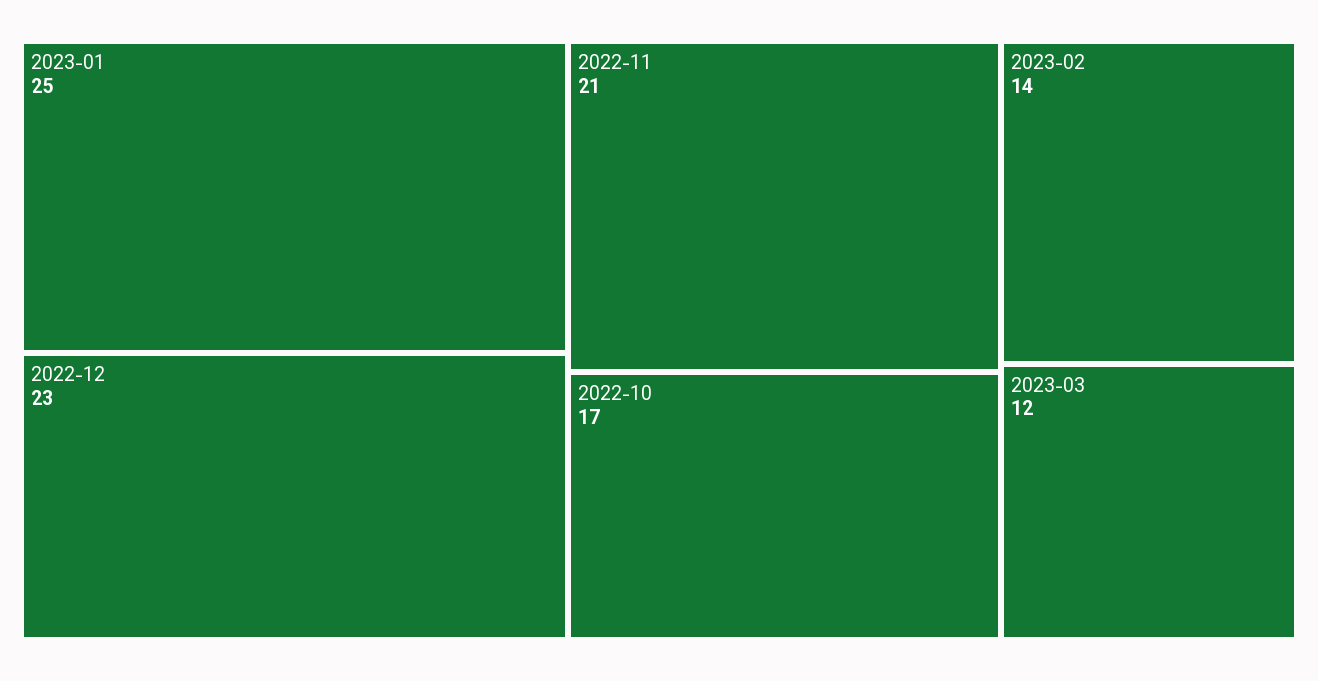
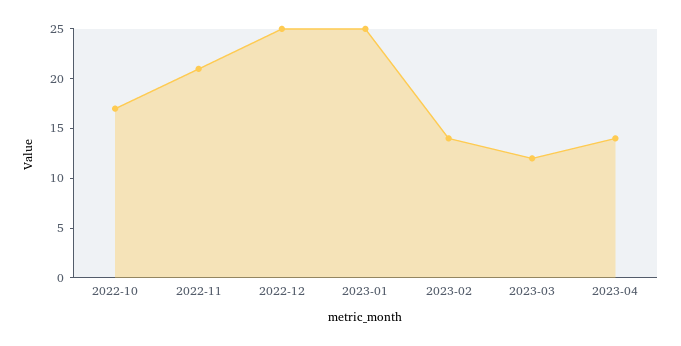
2022-12: 23 -> 25
2023-04: none -> 14

